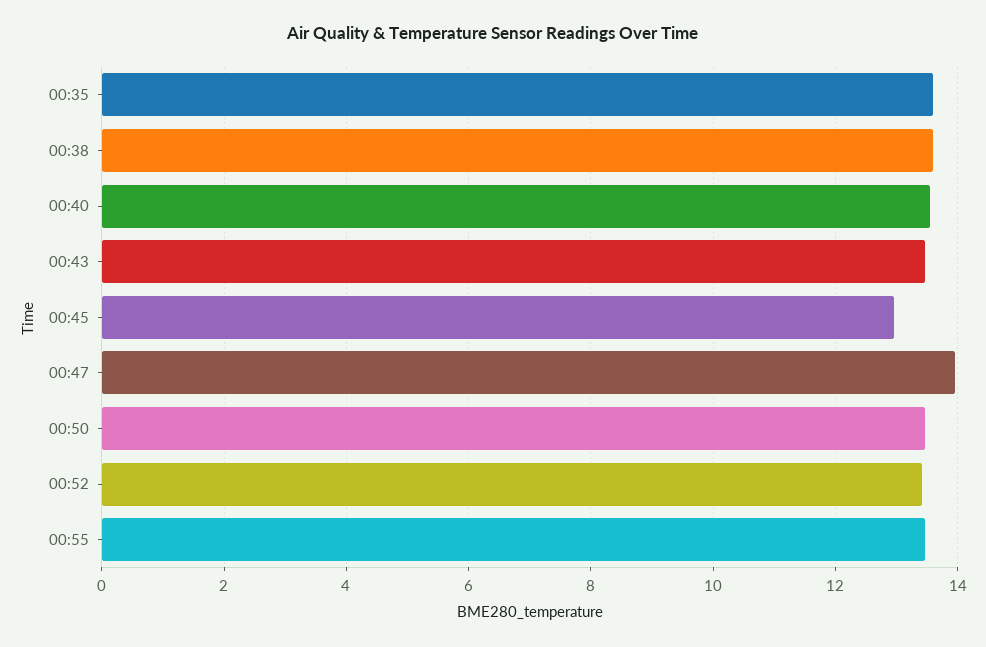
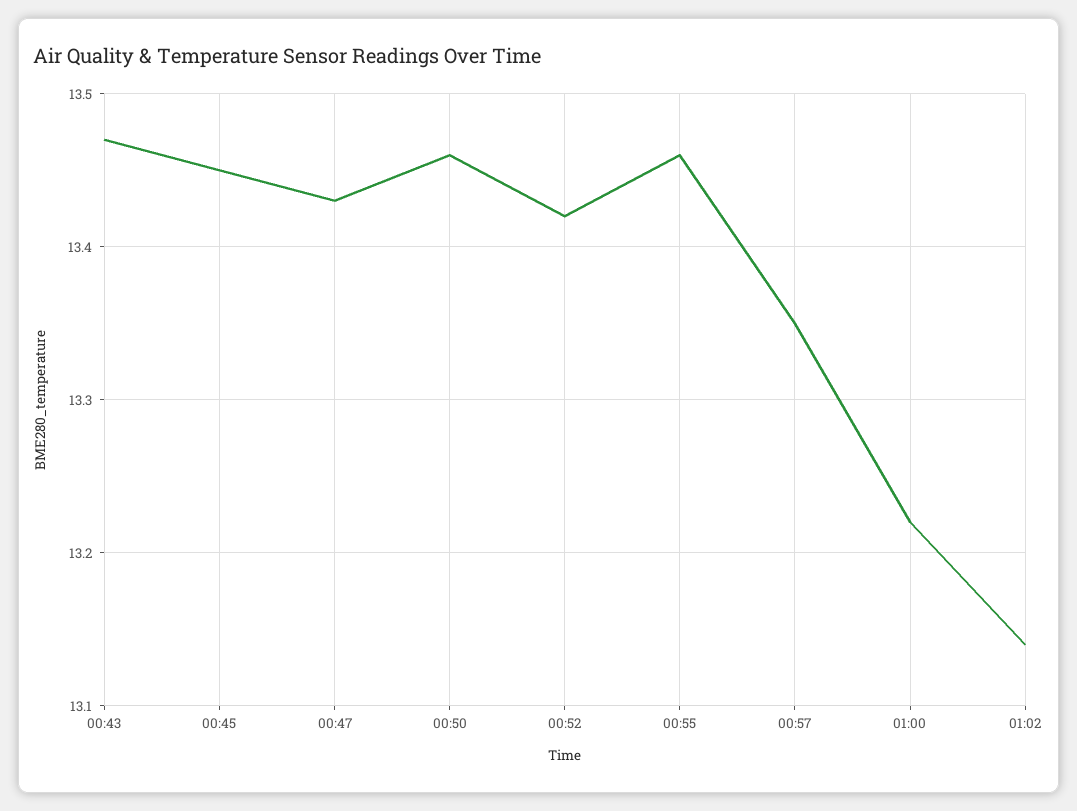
00:35: 13.6 -> none
00:38: 13.6 -> none
00:40: 13.6 -> none
00:45: 13 -> 13.45
00:47: 14 -> 13.43
00:57: none -> 13.35
01:00: none -> 13.22
01:02: none -> 13.14

